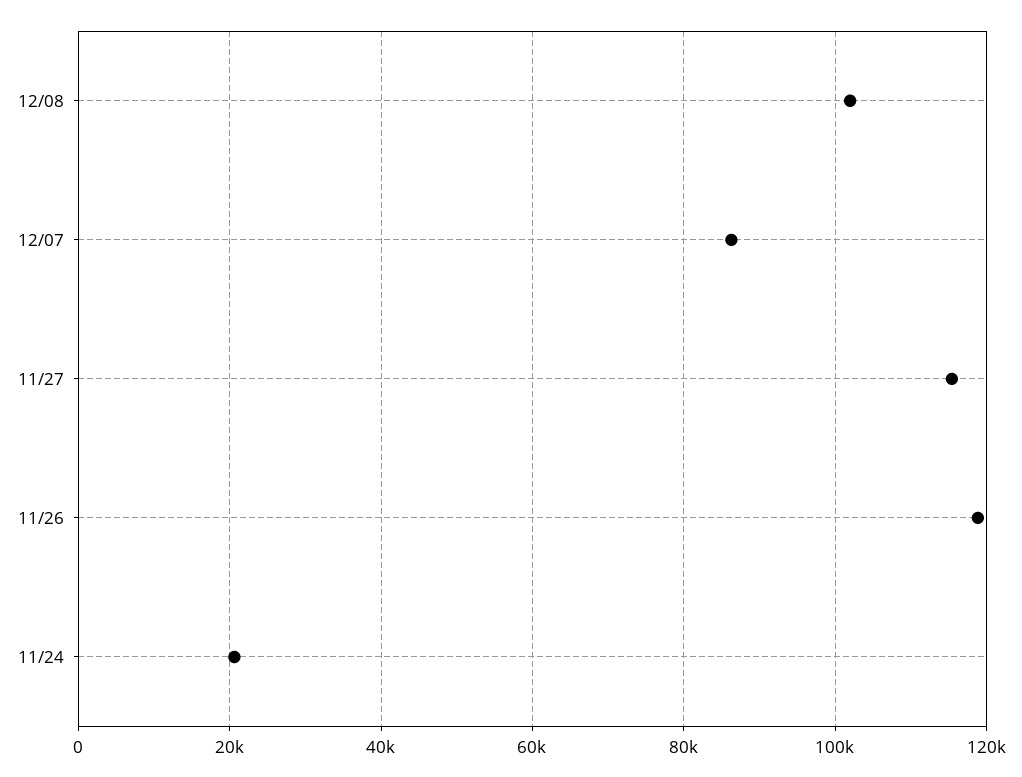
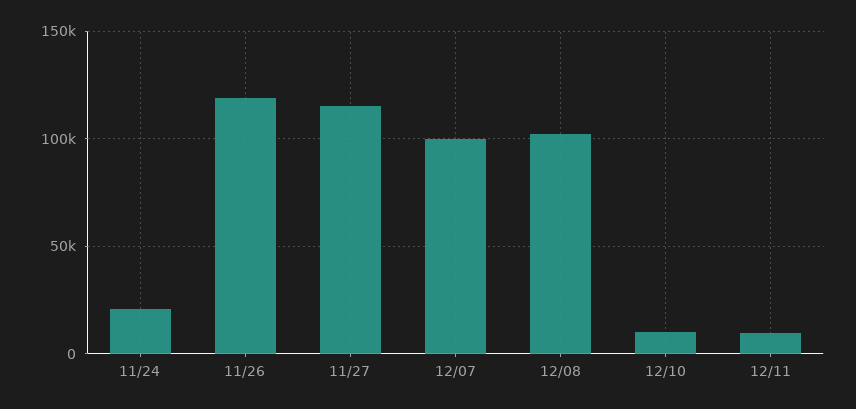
12/07: 86000 -> 100000
12/10: none -> 10000
12/11: none -> 10000

